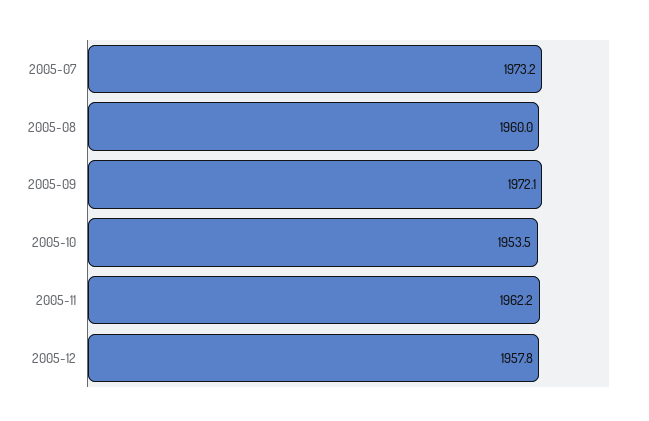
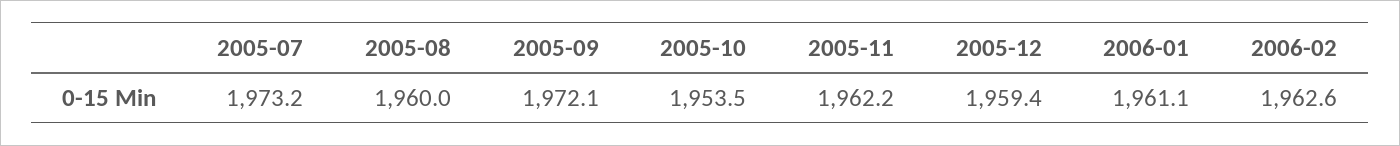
2005-12: 1957.8 -> 1959.4
2006-01: none -> 1961.1
2006-02: none -> 1962.6

